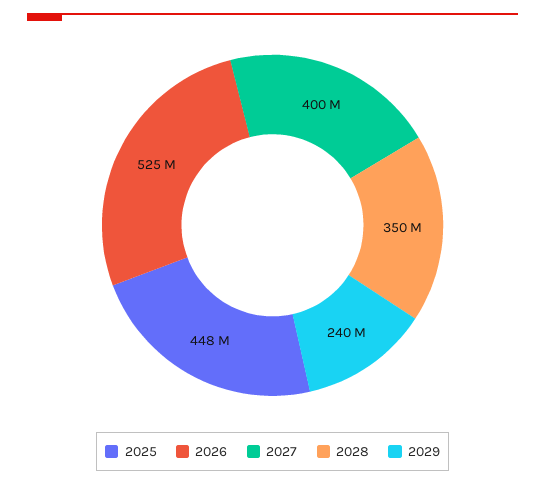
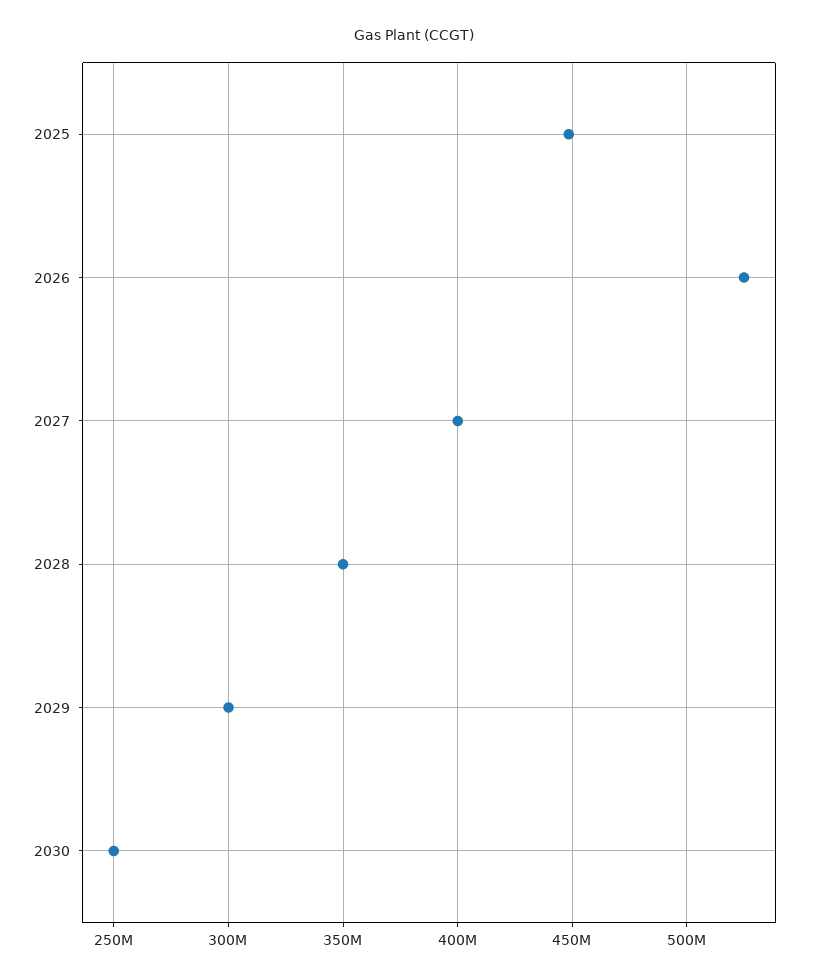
2029: 240000000 -> 300000000
2030: none -> 250000000

